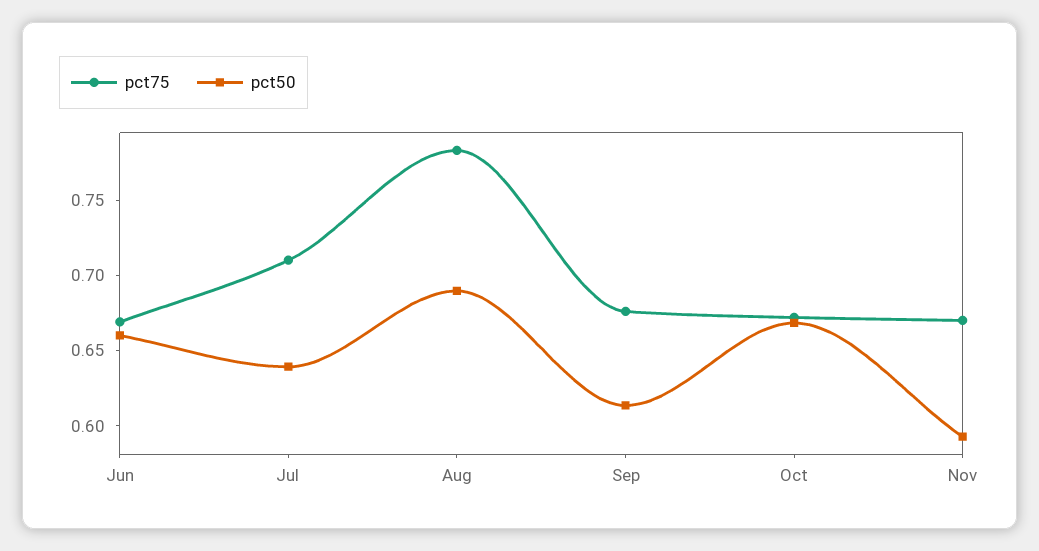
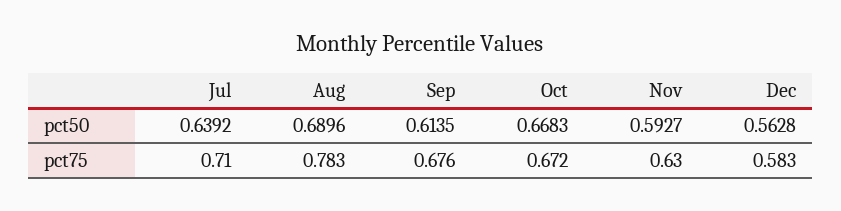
pct75, Jun: 0.67 -> none
pct50, Jun: 0.66 -> none
pct75, Nov: 0.67 -> 0.63
pct50, Dec: none -> 0.5628
pct75, Dec: none -> 0.583

